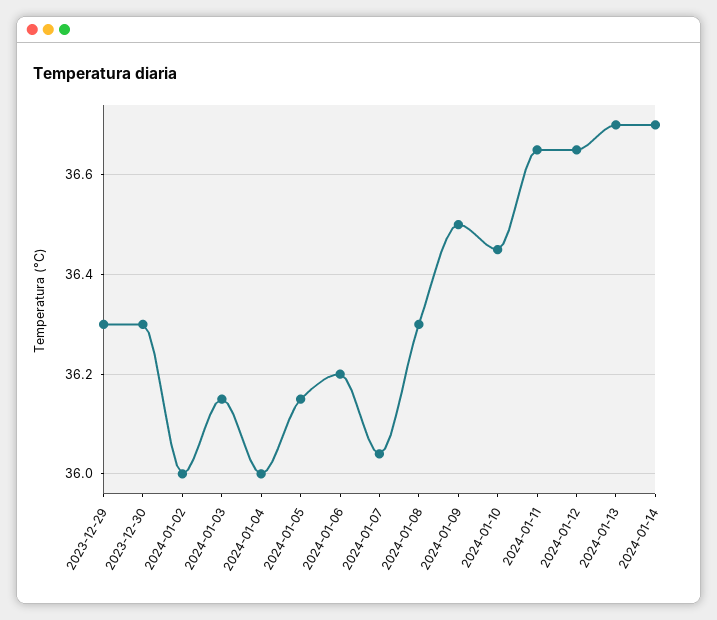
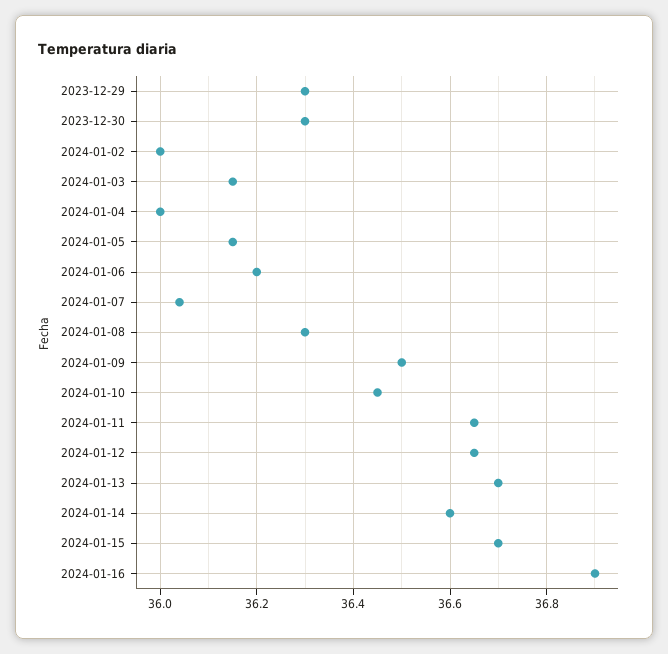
2024-01-14: 36.7 -> 36.6
2024-01-15: none -> 36.7
2024-01-16: none -> 36.9

